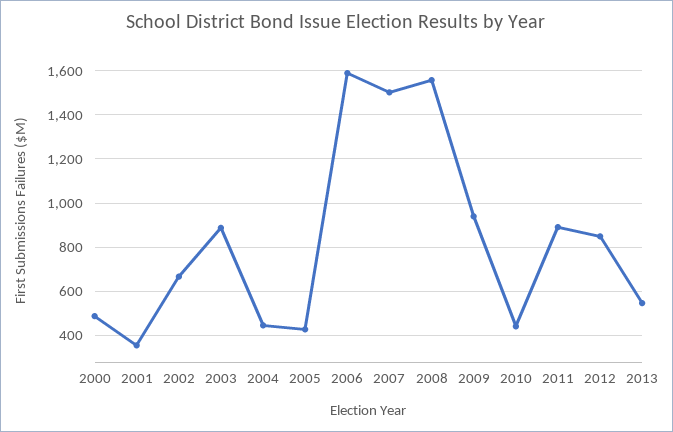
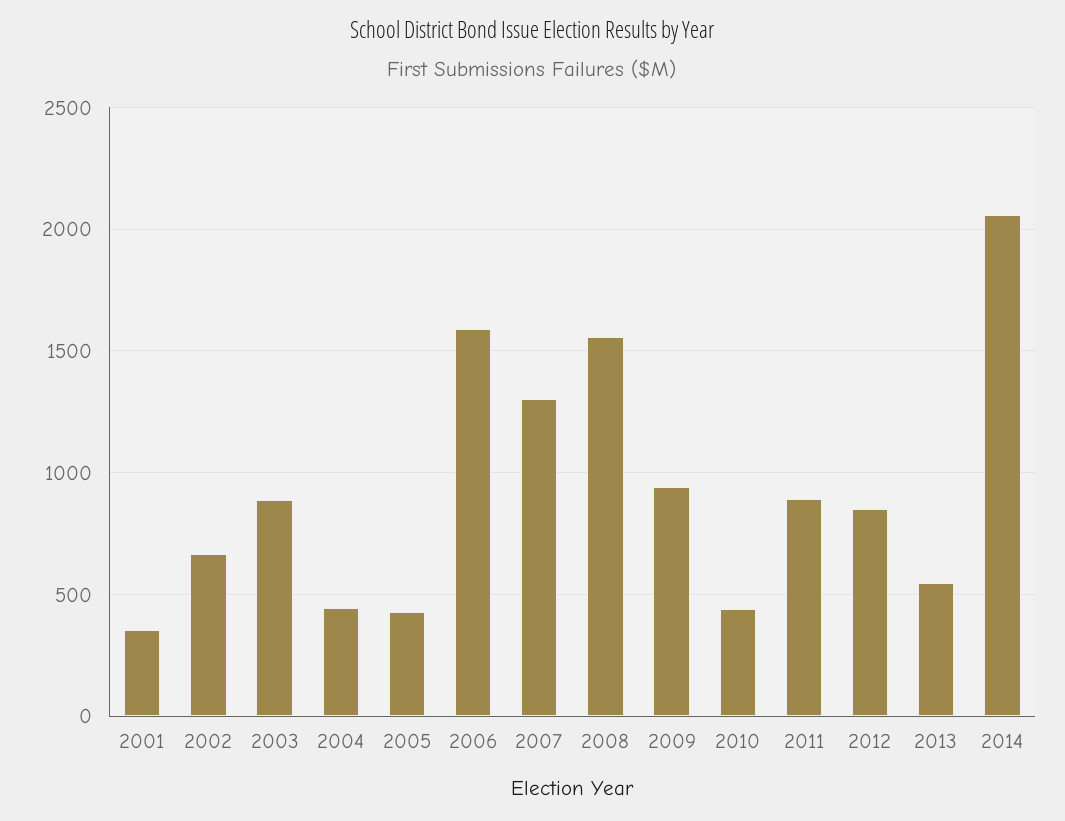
2000: 500 -> none
2007: 1500 -> 1300
2014: none -> 2050

